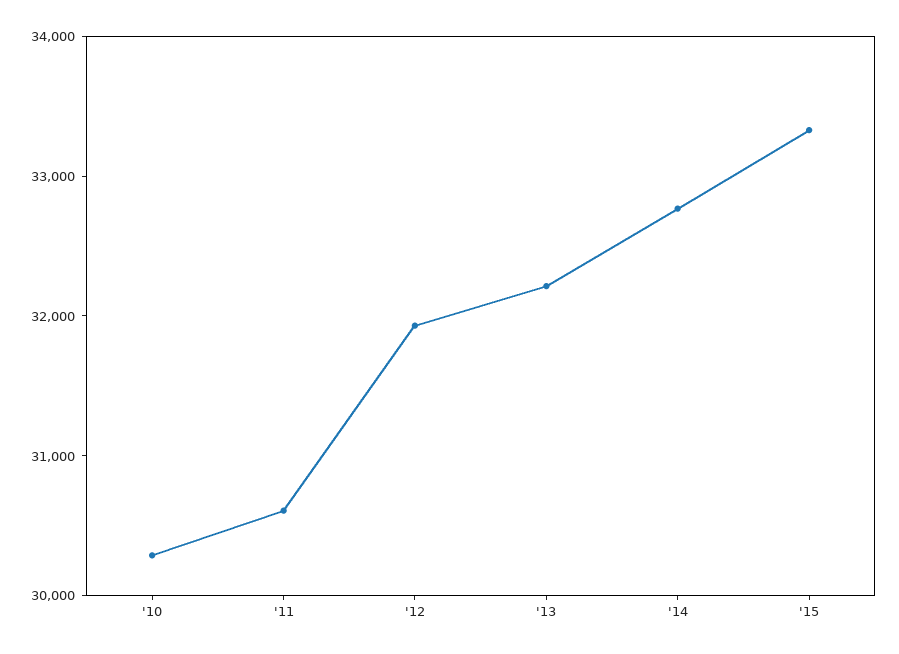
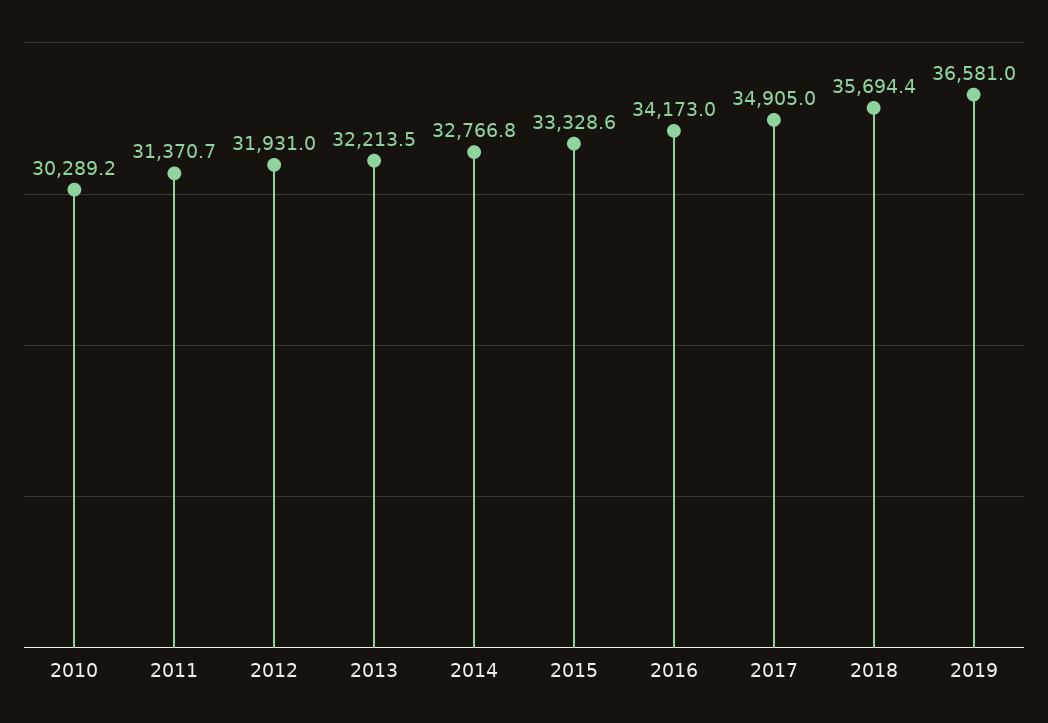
'11: 30600 -> 31370.7
2016: none -> 34173
2017: none -> 34905
2018: none -> 35694.4
2019: none -> 36581

